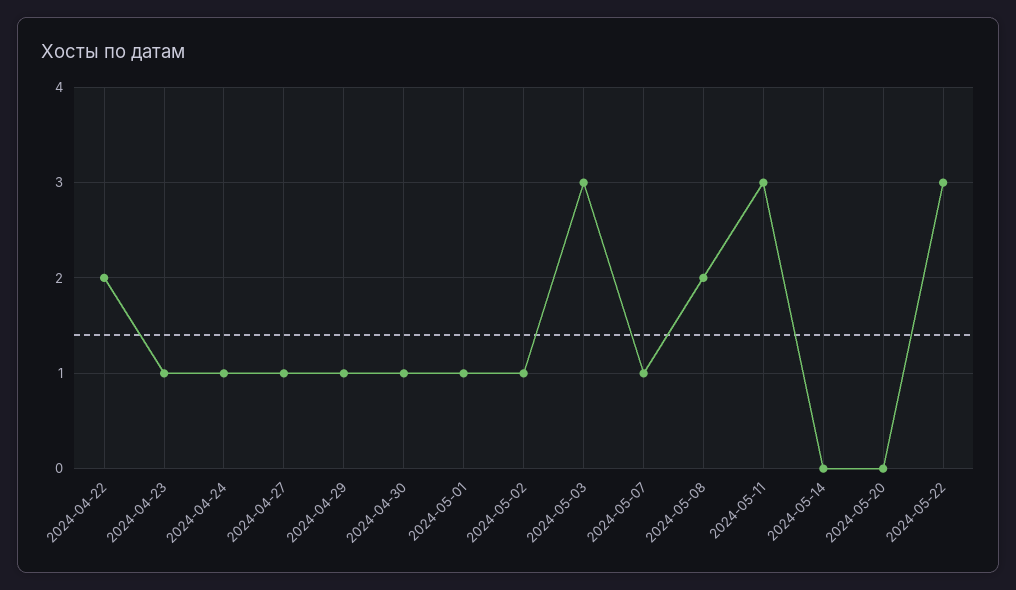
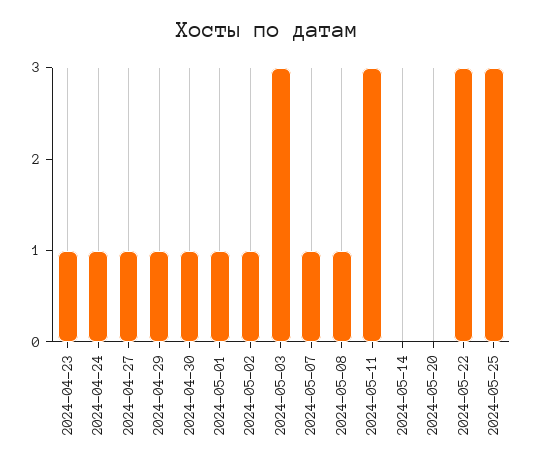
2024-04-22: 2 -> none
2024-05-08: 2 -> 1
2024-05-25: none -> 3

